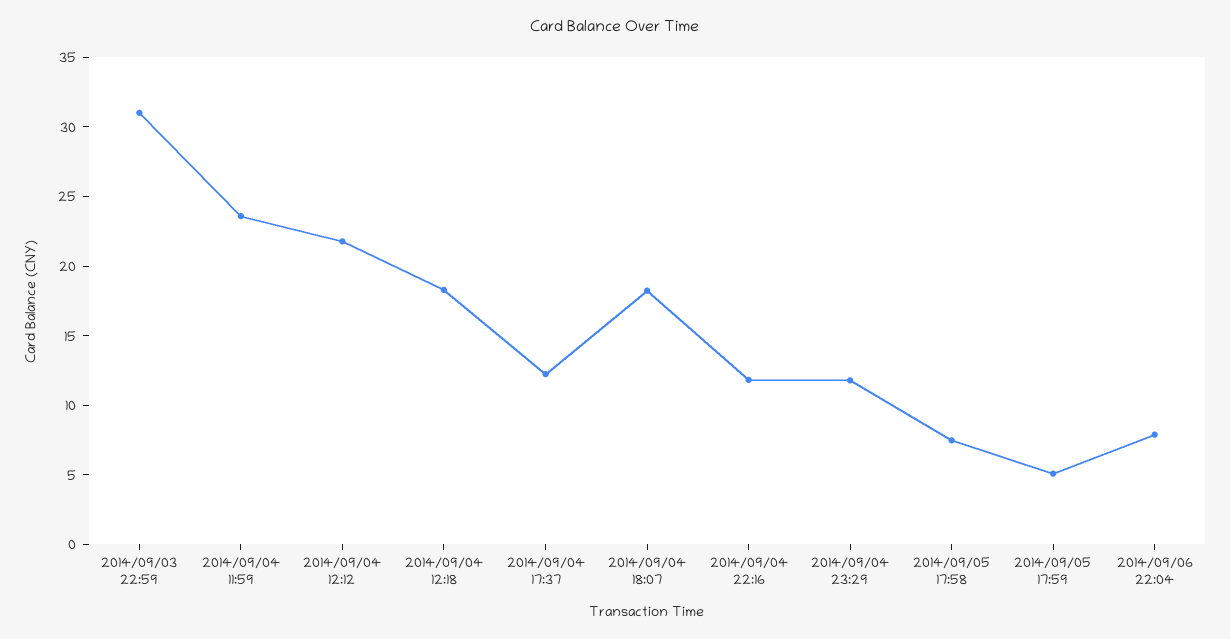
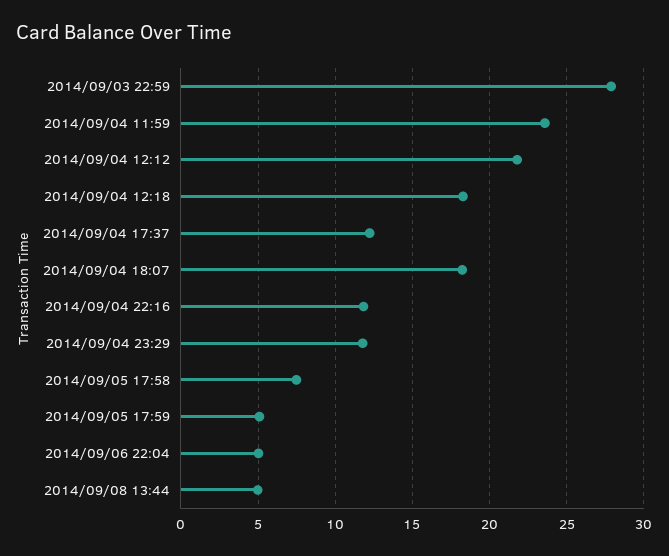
2014/09/03 22:59: 31 -> 28
2014/09/06 22:04: 8 -> 5
2014/09/08 13:44: none -> 5

